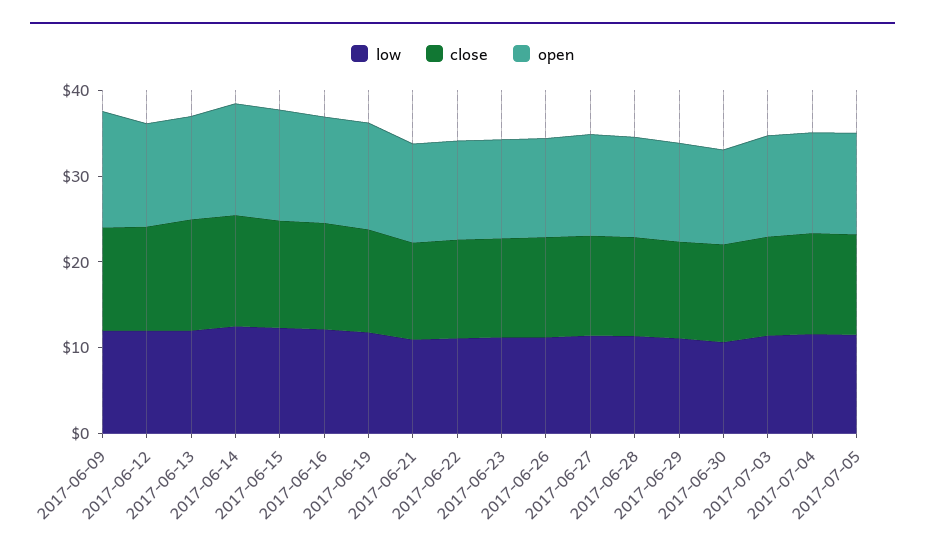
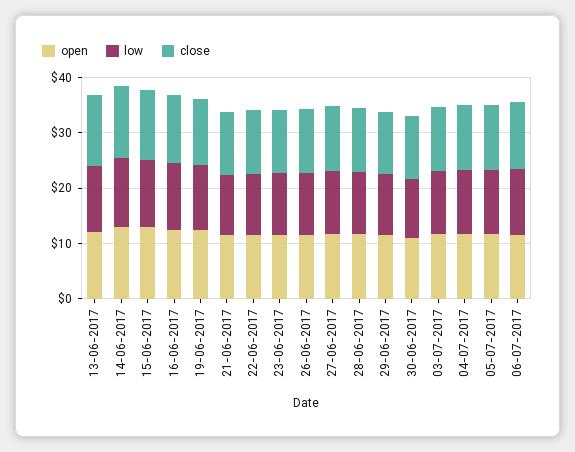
low, 2017-06-09: 12 -> none
close, 2017-06-09: 12 -> none
open, 2017-06-09: 14 -> none
low, 2017-06-12: 12 -> none
close, 2017-06-12: 12 -> none
open, 2017-06-12: 12 -> none
open, 06-07-2017: none -> 12
low, 06-07-2017: none -> 12
close, 06-07-2017: none -> 12

